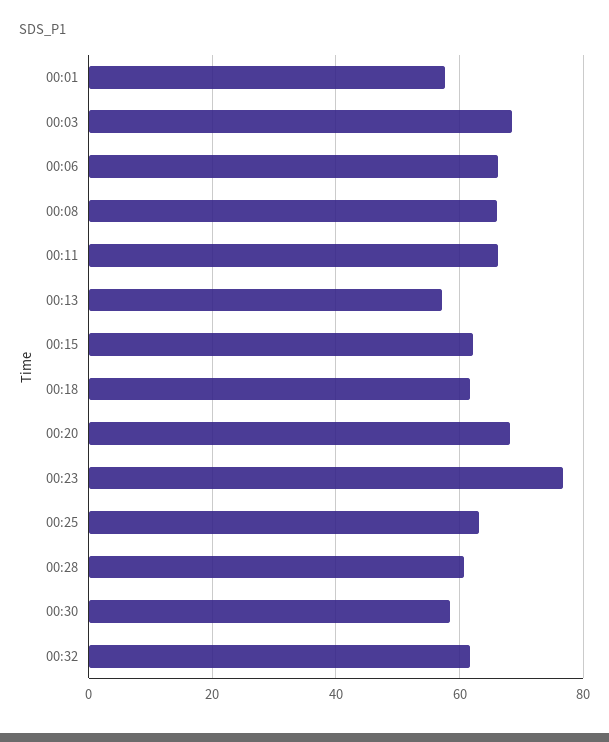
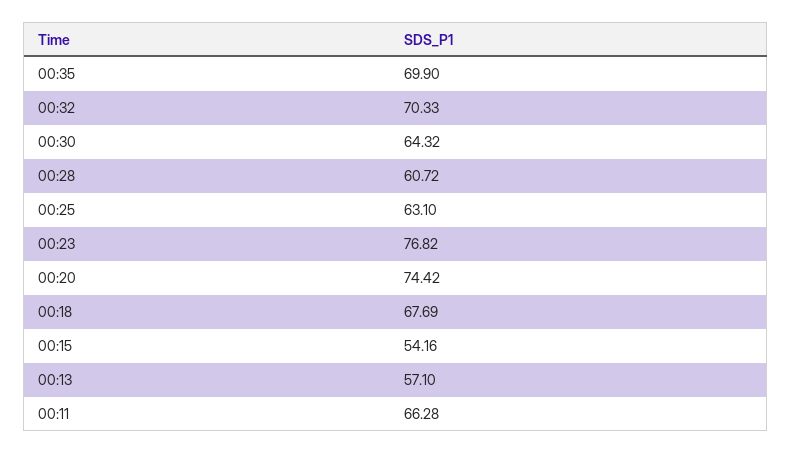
00:01: 58 -> none
00:03: 68 -> none
00:06: 66 -> none
00:08: 66 -> none
00:15: 62 -> 54.16
00:18: 62 -> 67.69
00:20: 68 -> 74.42
00:30: 58 -> 64.32
00:32: 62 -> 70.33
00:35: none -> 69.9

